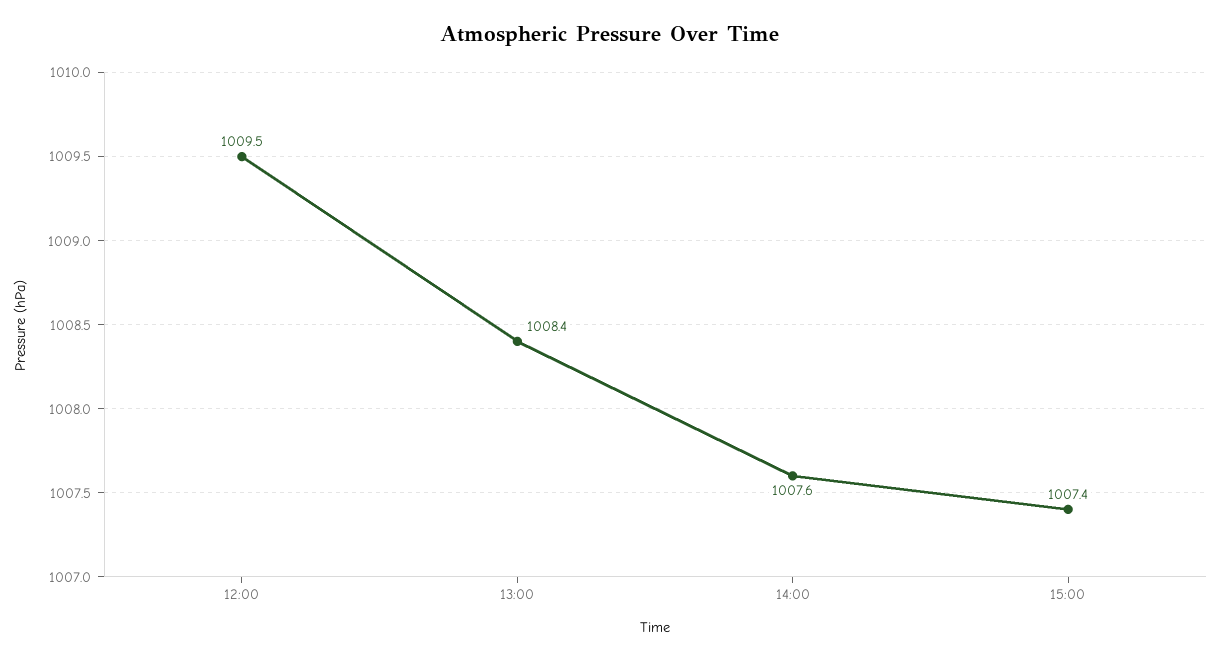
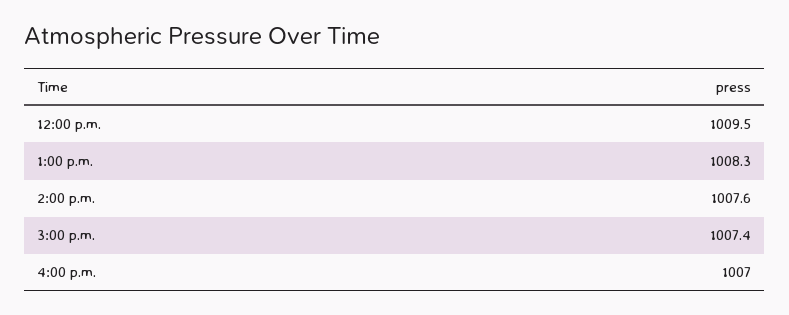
13:00: 1008.4 -> 1008.3
4:00 p.m.: none -> 1007

